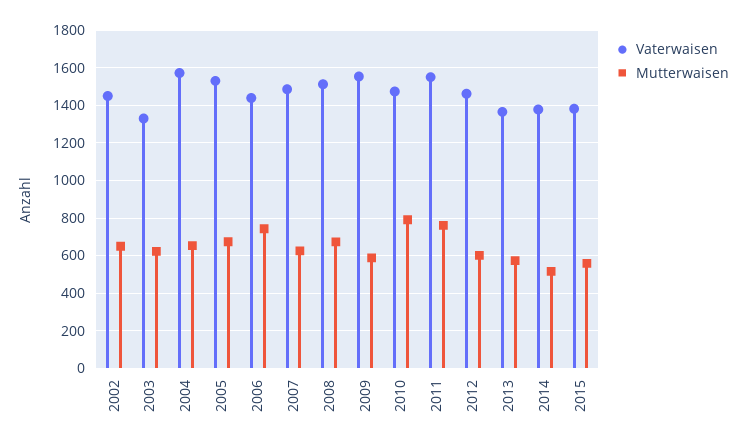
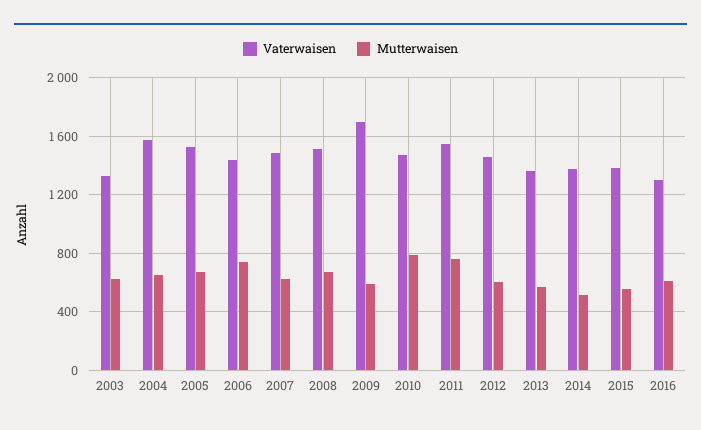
Vaterwaisen, 2002: 1450 -> none
Mutterwaisen, 2002: 650 -> none
Vaterwaisen, 2009: 1550 -> 1700
Vaterwaisen, 2016: none -> 1300
Mutterwaisen, 2016: none -> 600

